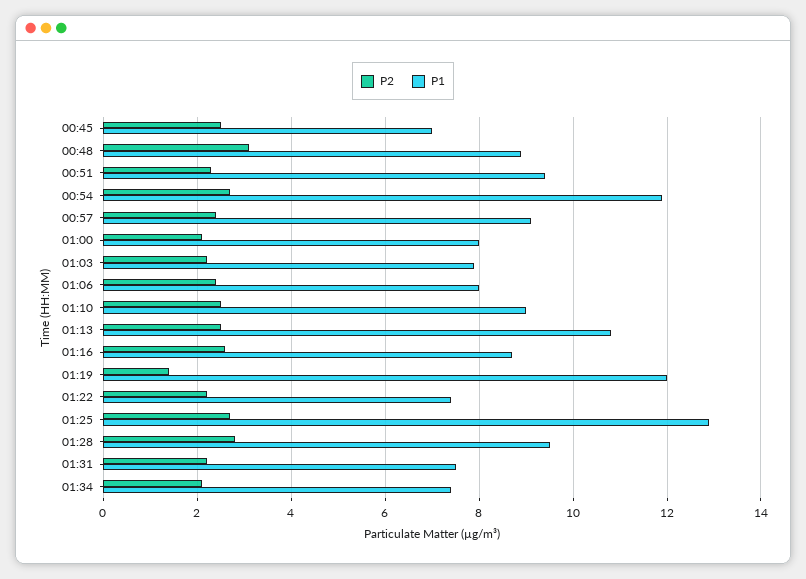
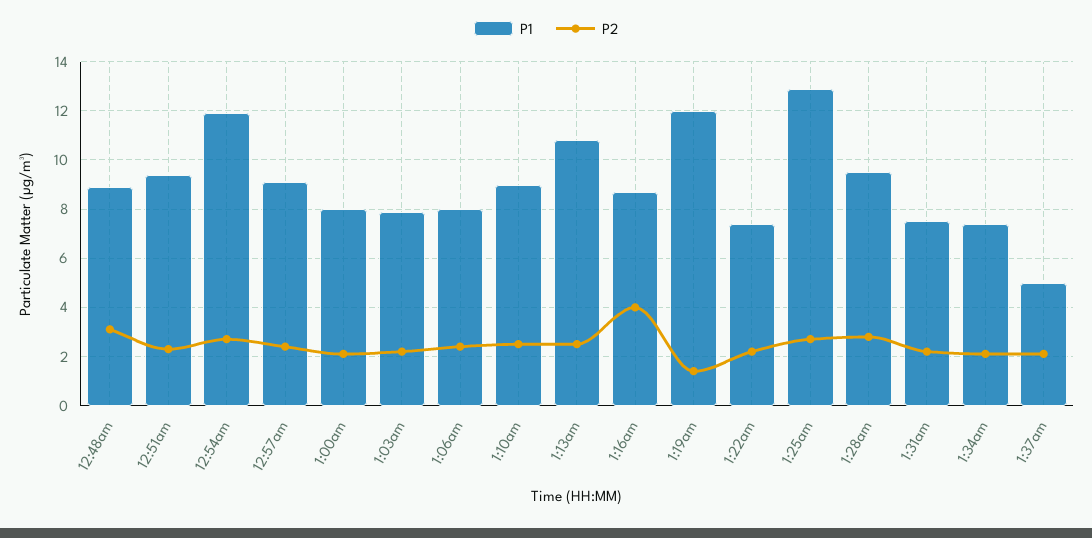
P2, 00:45: 2.5 -> none
P1, 00:45: 7 -> none
P2, 01:16: 2.5 -> 4
P1, 1:37am: none -> 5
P2, 1:37am: none -> 2

